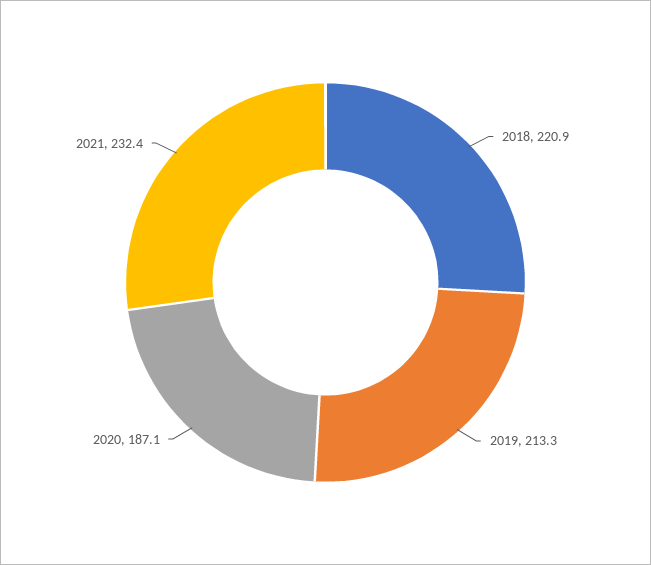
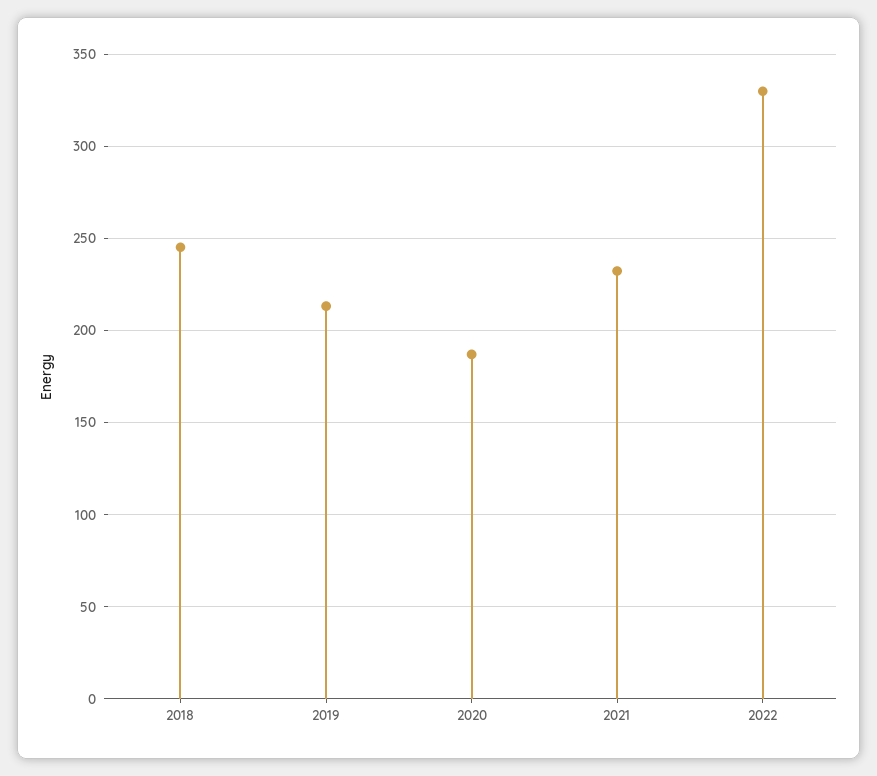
2018: 220.9 -> 245
2022: none -> 330

